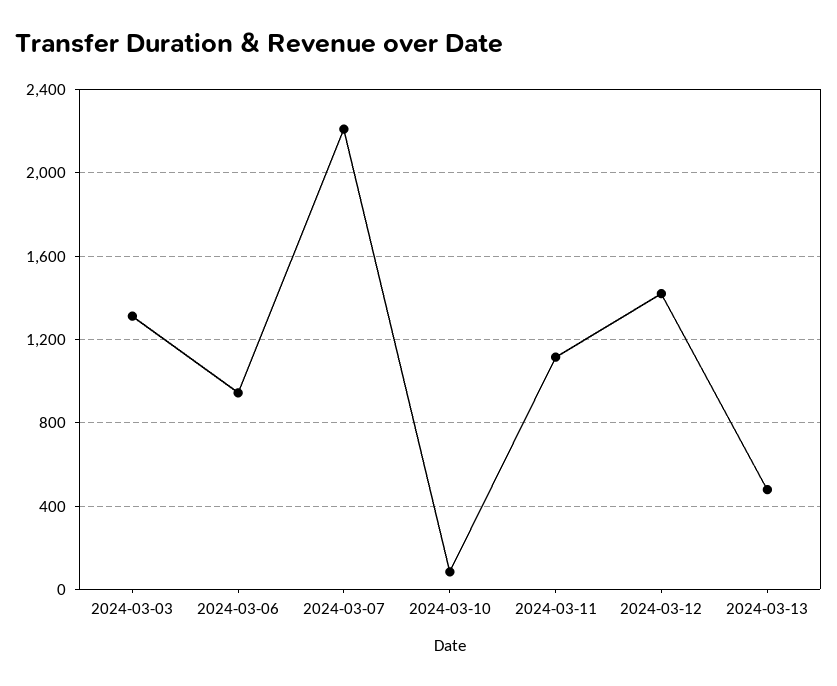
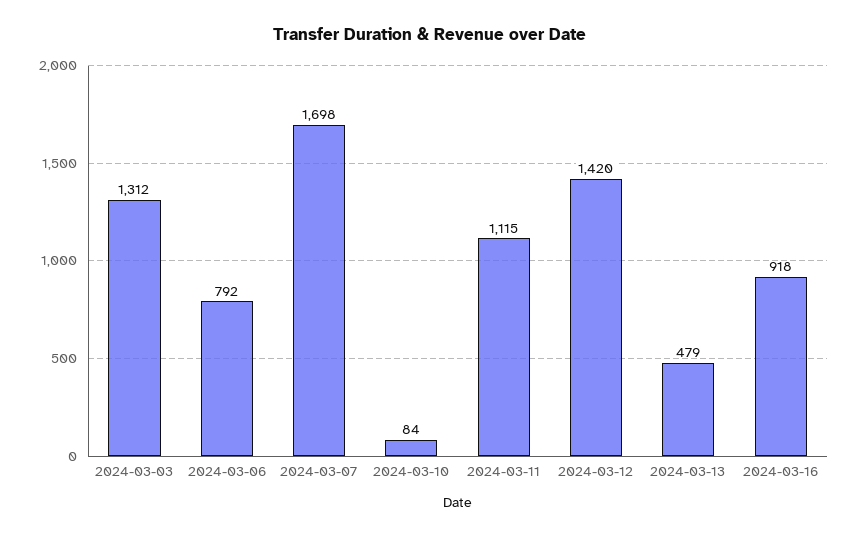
2024-03-06: 950 -> 792
2024-03-07: 2200 -> 1698
2024-03-16: none -> 918

